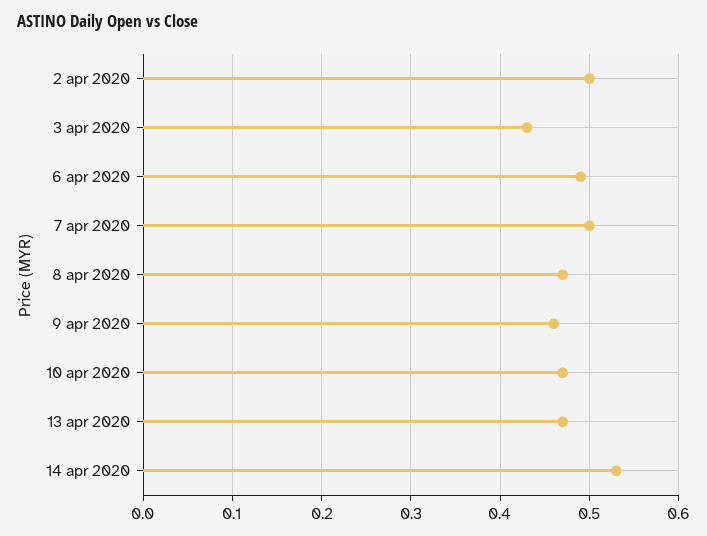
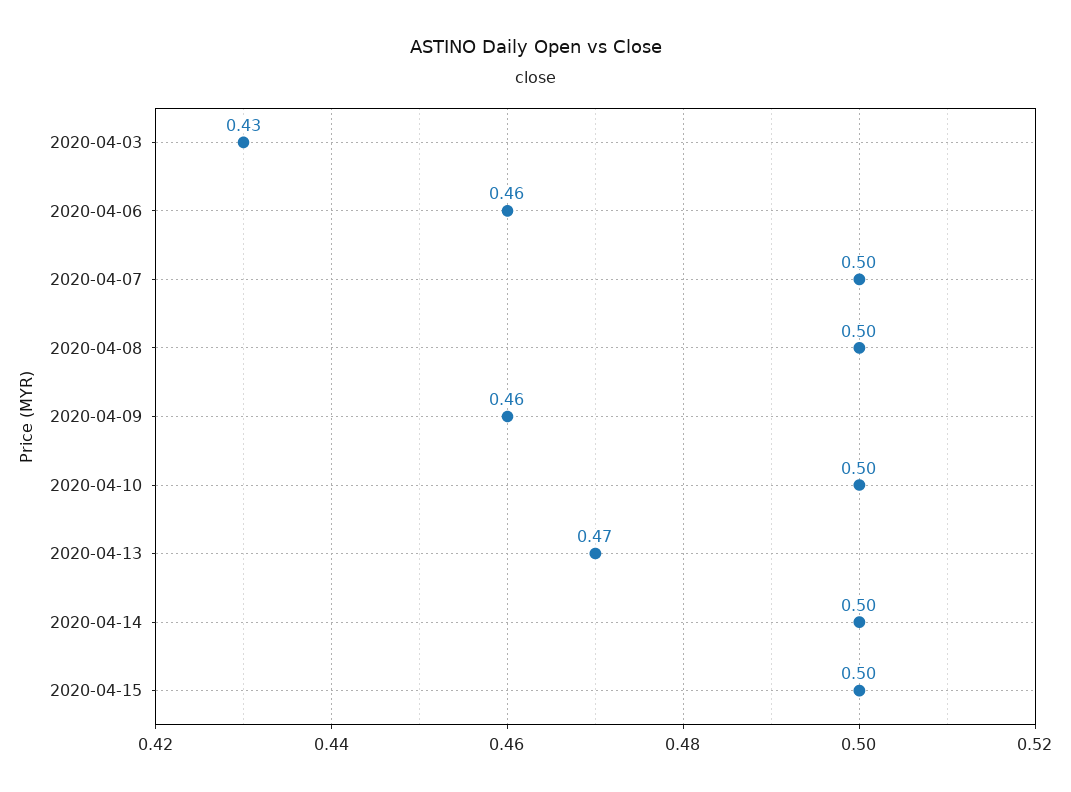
2 apr 2020: 0.5 -> none
6 apr 2020: 0.49 -> 0.46
8 apr 2020: 0.47 -> 0.5
10 apr 2020: 0.47 -> 0.5
14 apr 2020: 0.53 -> 0.5
2020-04-15: none -> 0.5

